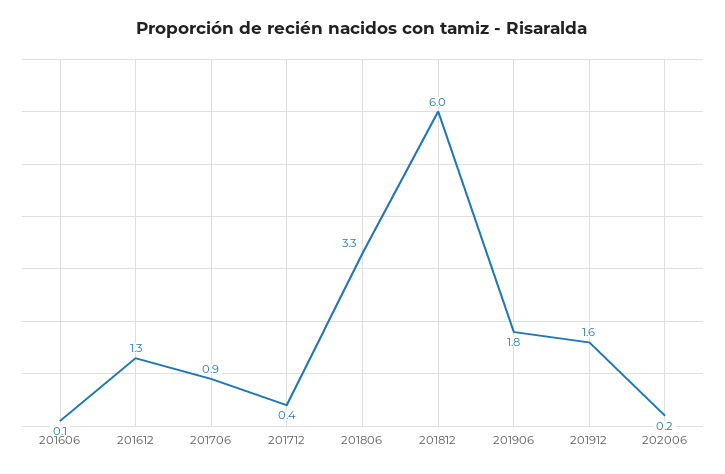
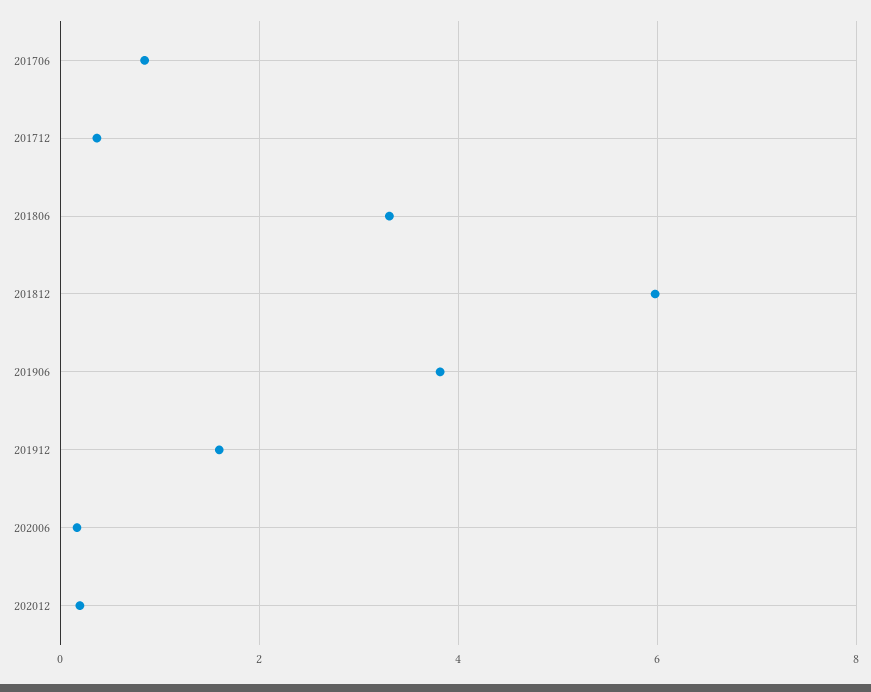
201606: 0.1 -> none
201612: 1.3 -> none
201906: 1.8 -> 3.8
202012: none -> 0.2

